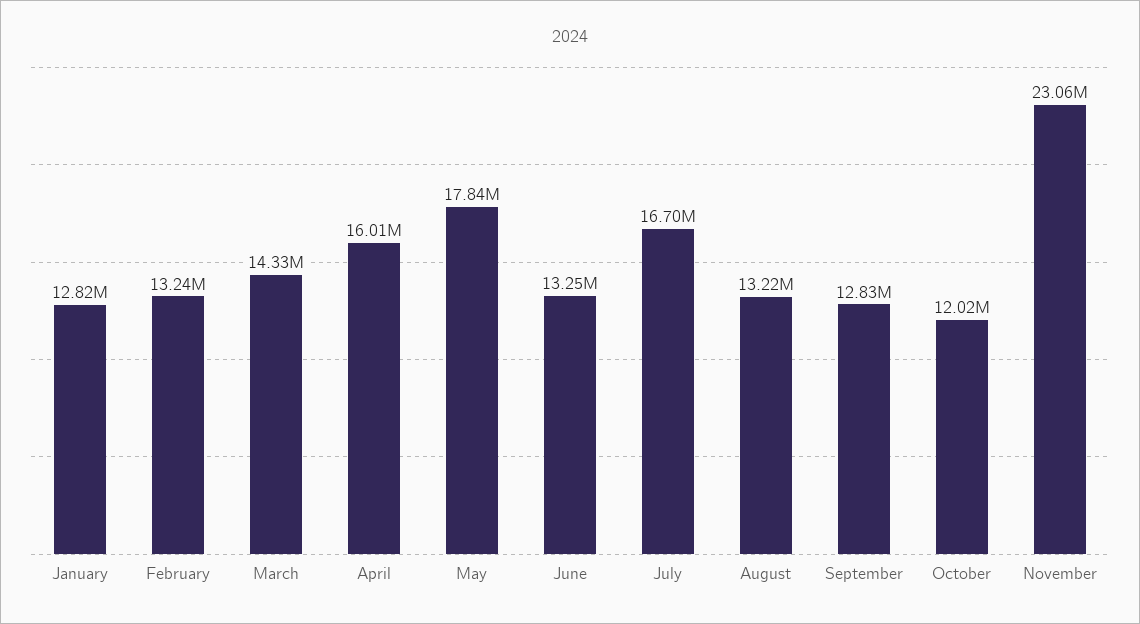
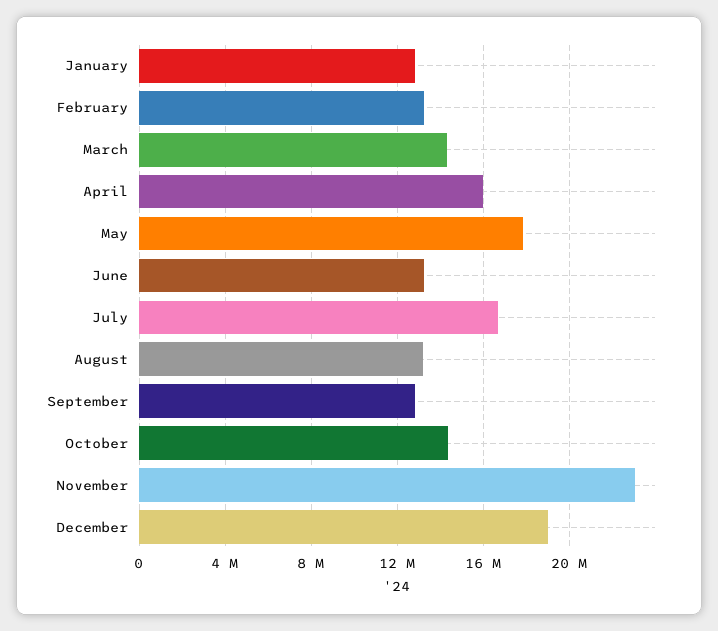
October: 12020000 -> 14500000
December: none -> 19000000

